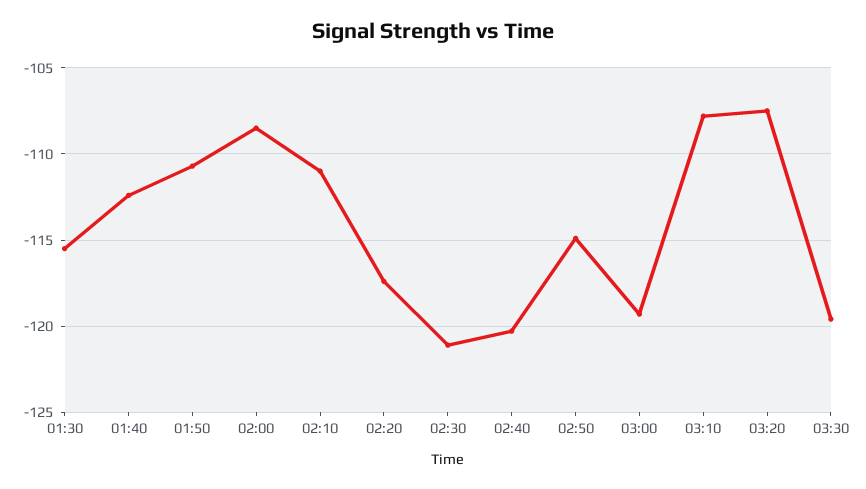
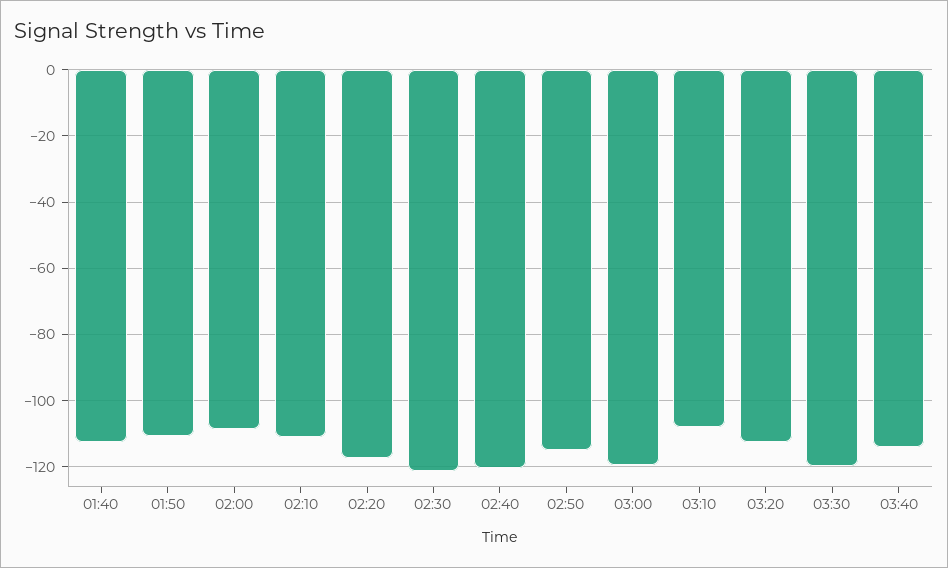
01:30: -115.5 -> none
03:20: -107.5 -> -112
03:40: none -> -114

